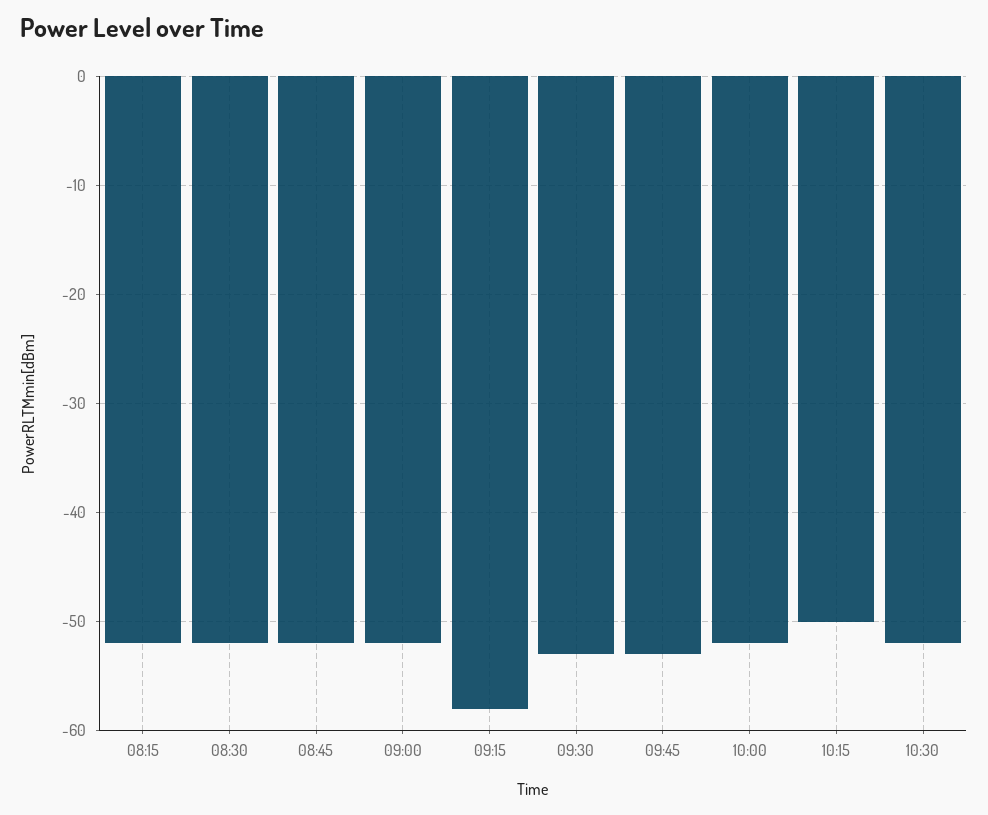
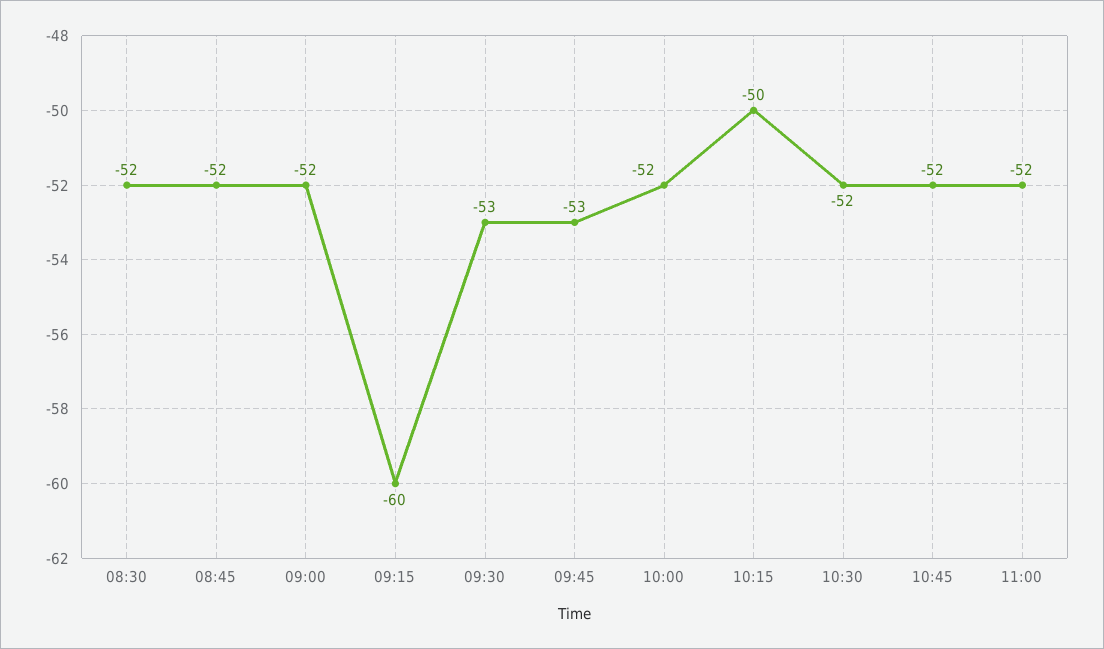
08:15: -52 -> none
09:15: -58 -> -60
10:45: none -> -52
11:00: none -> -52

